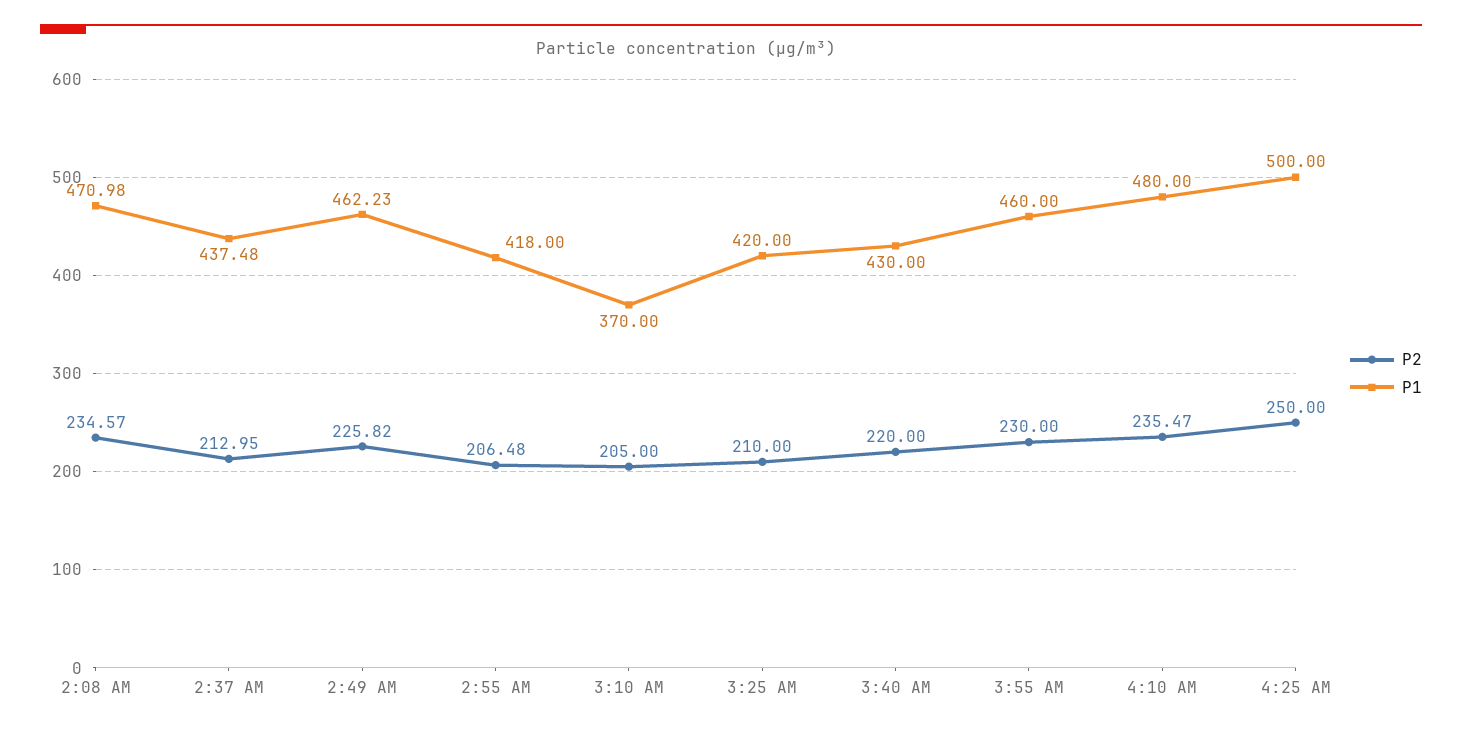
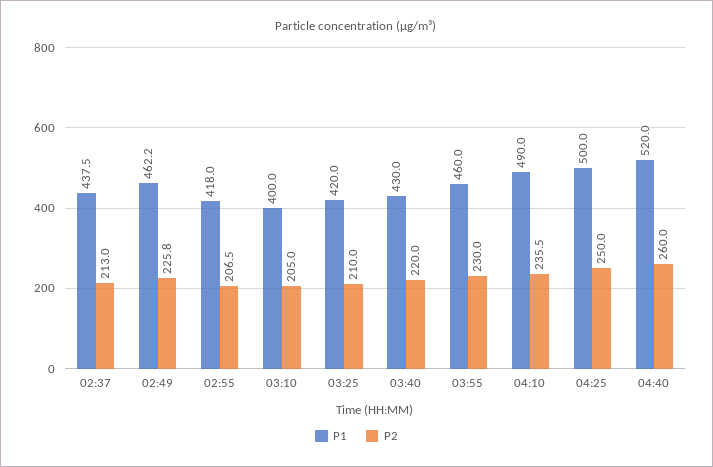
P2, 2:08 AM: 234.57 -> none
P1, 2:08 AM: 470.98 -> none
P1, 3:10 AM: 370 -> 400
P1, 4:10 AM: 480 -> 490
P1, 04:40: none -> 520
P2, 04:40: none -> 260

